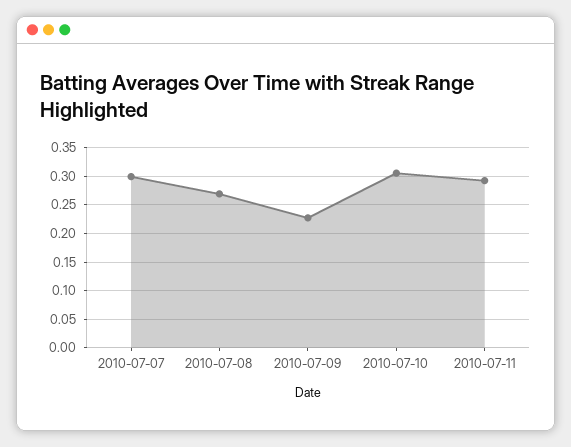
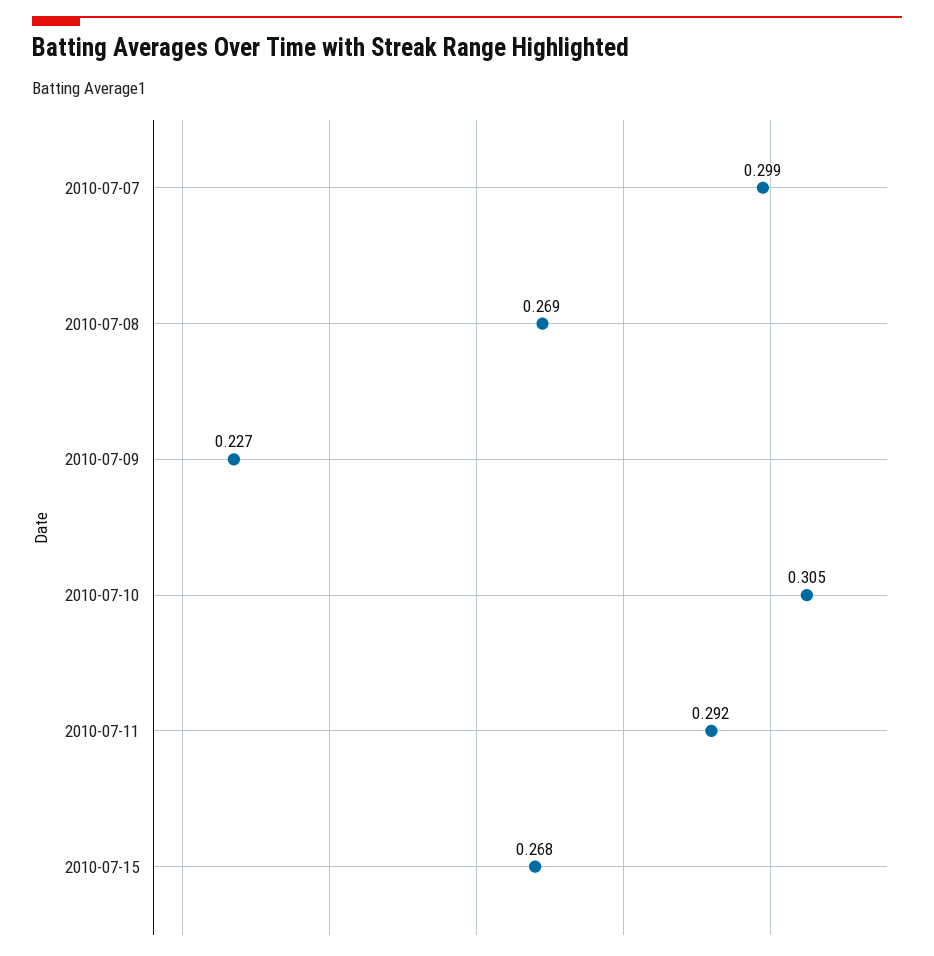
2010-07-15: none -> 0.268

